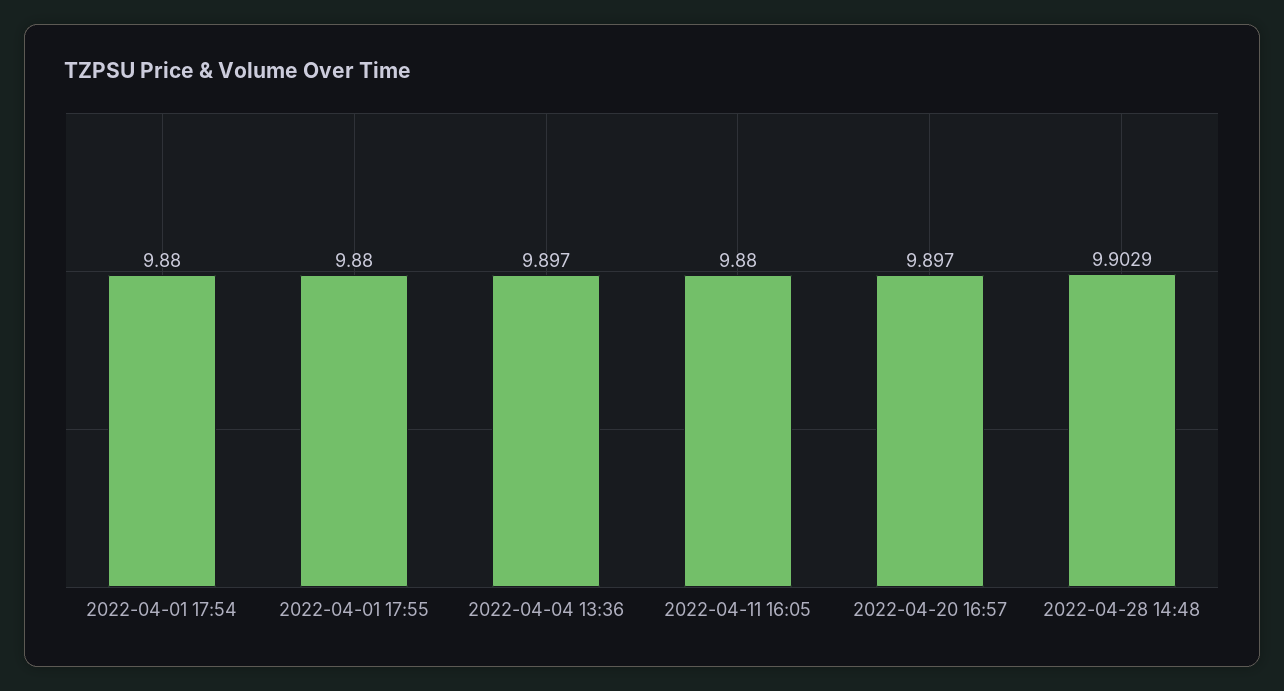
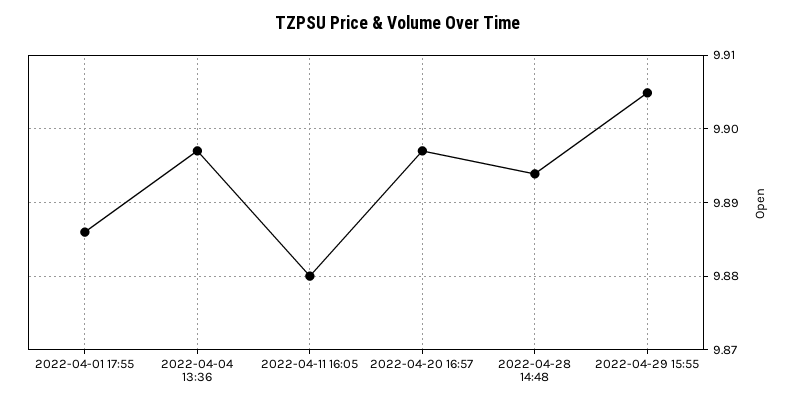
2022-04-01 17:54: 9.88 -> none
2022-04-01 17:55: 9.88 -> 9.886
2022-04-28 14:48: 9.9029 -> 9.894
2022-04-29 15:55: none -> 9.905

